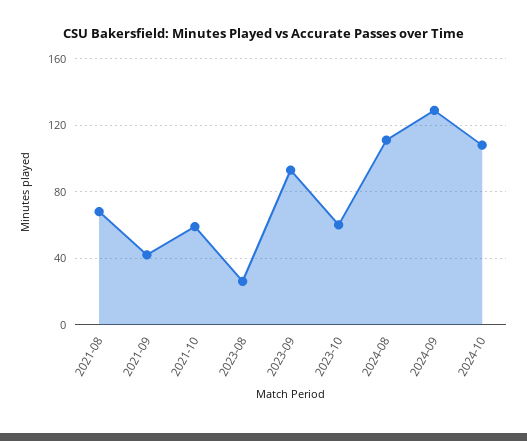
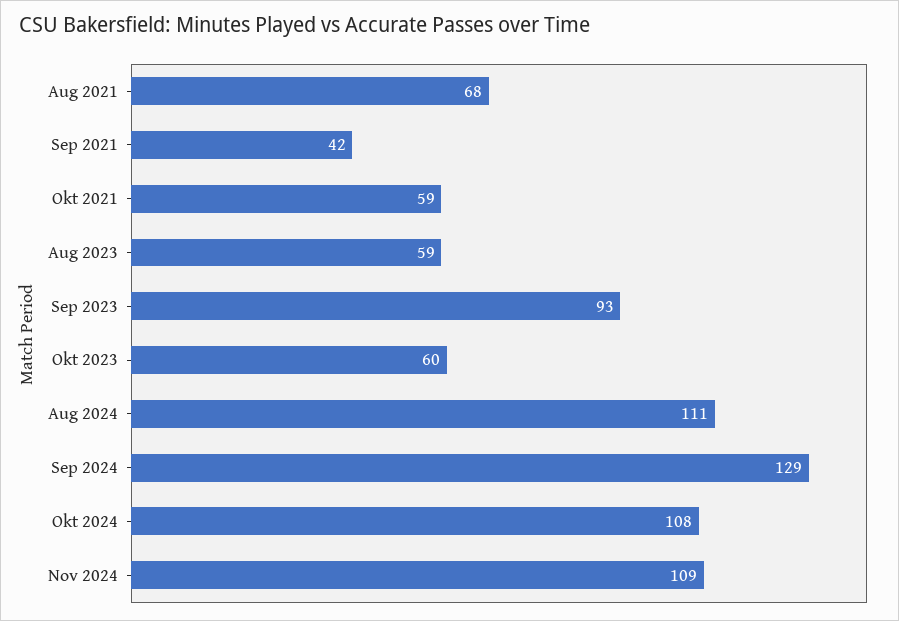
2023-08: 25 -> 59
Nov 2024: none -> 109

